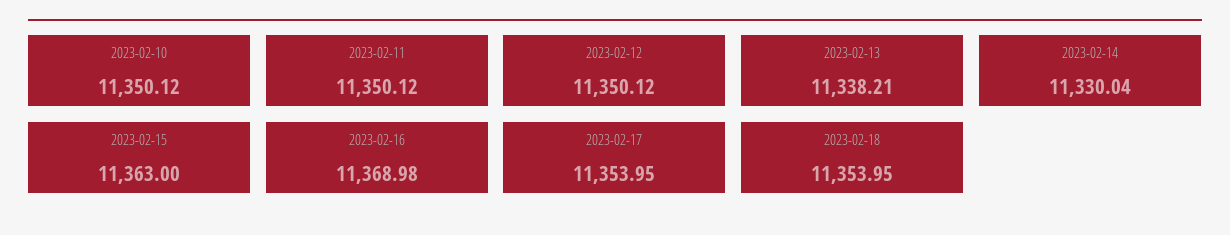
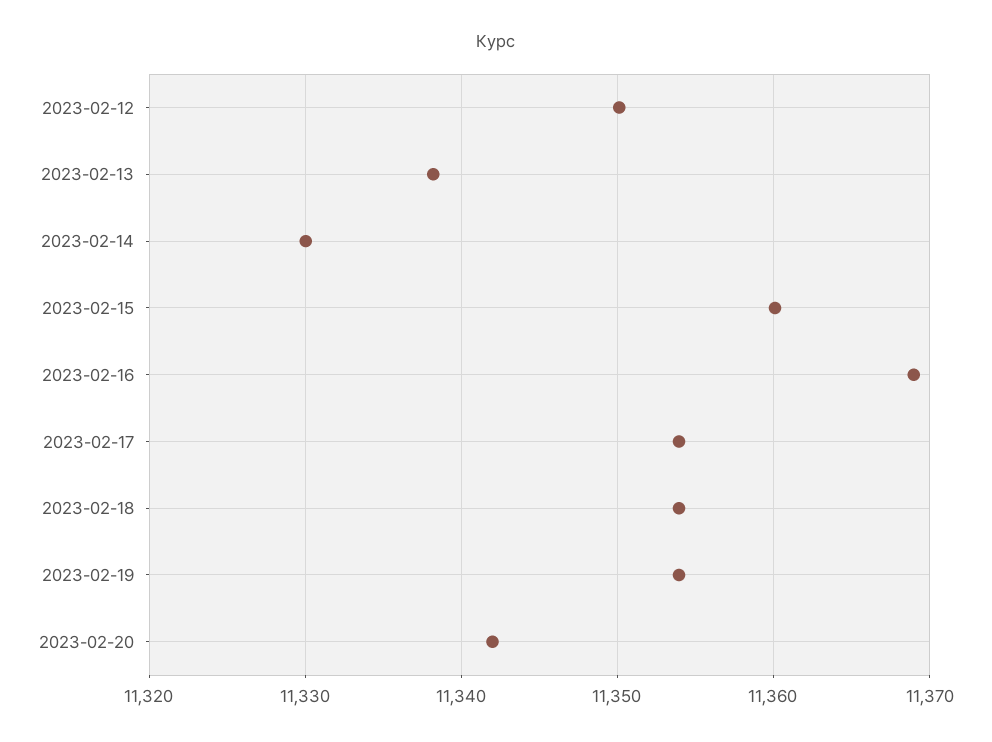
2023-02-10: 11350.12 -> none
2023-02-11: 11350.12 -> none
2023-02-15: 11363 -> 11360
2023-02-19: none -> 11354
2023-02-20: none -> 11342

